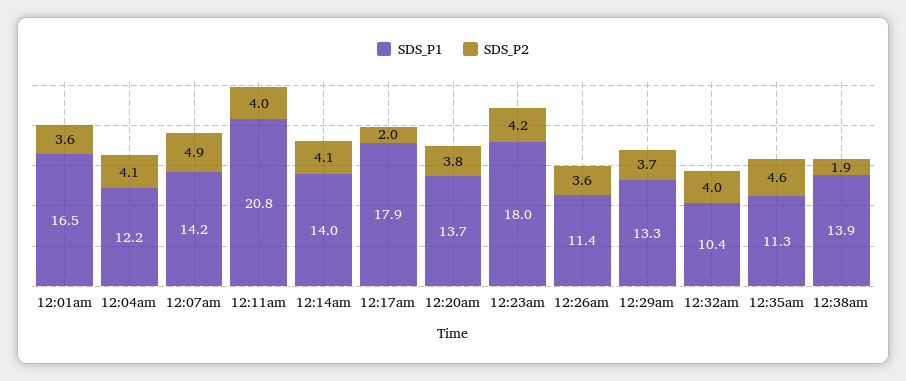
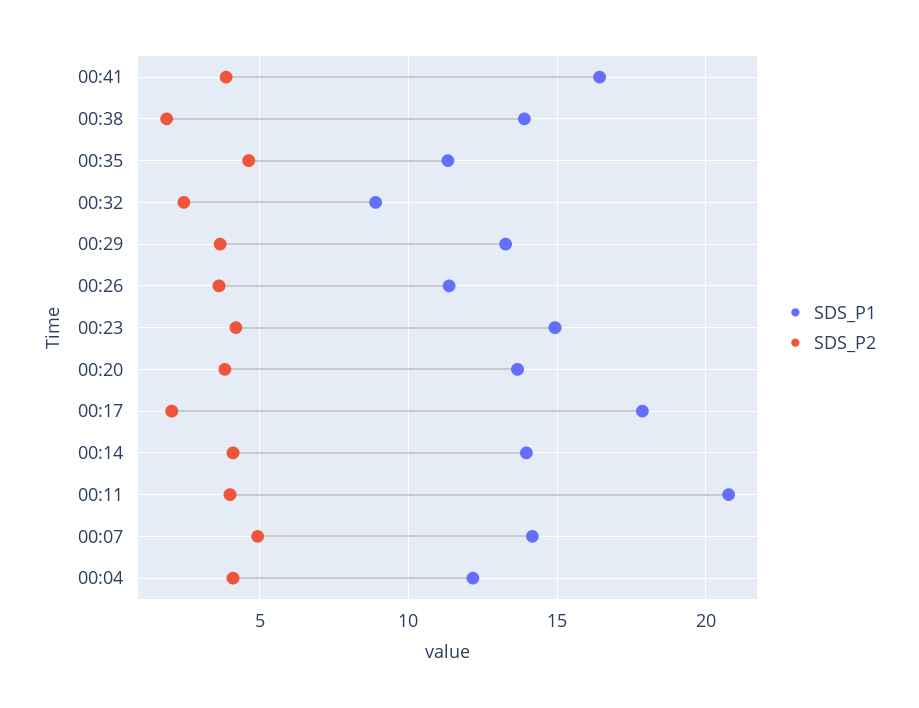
SDS_P1, 12:01am: 16.5 -> none
SDS_P2, 12:01am: 3.6 -> none
SDS_P1, 12:23am: 18 -> 15
SDS_P1, 12:32am: 10.4 -> 9
SDS_P2, 12:32am: 4 -> 2.5
SDS_P1, 00:41: none -> 16.5
SDS_P2, 00:41: none -> 4

